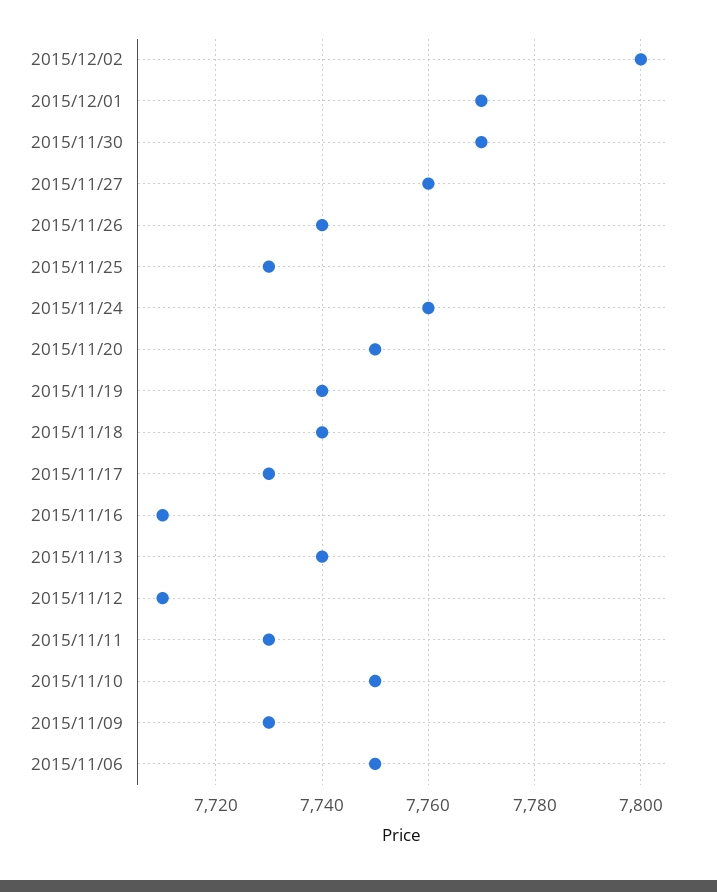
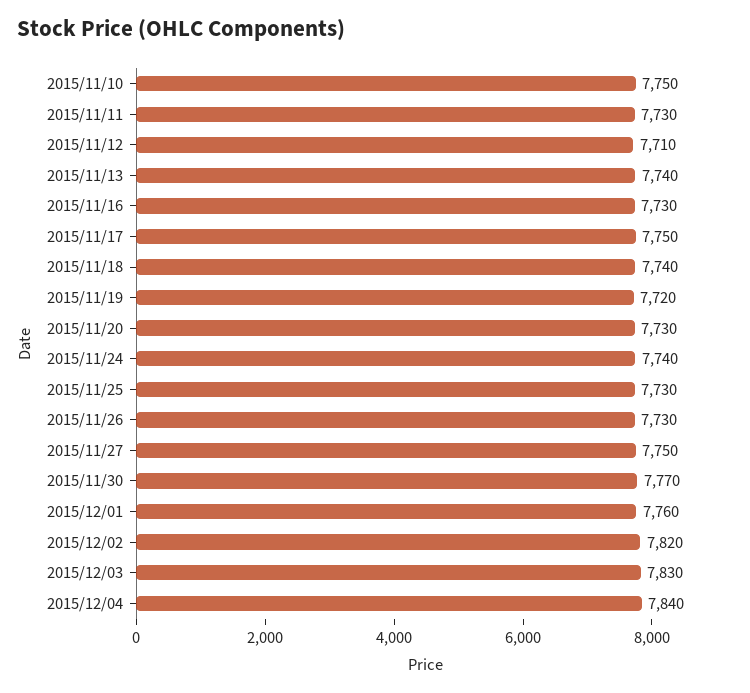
2015/12/02: 7800 -> 7820
2015/12/01: 7770 -> 7760
2015/11/27: 7760 -> 7750
2015/11/26: 7740 -> 7730
2015/11/24: 7760 -> 7740
2015/11/20: 7750 -> 7730
2015/11/19: 7740 -> 7720
2015/11/17: 7730 -> 7750
2015/11/16: 7710 -> 7730
2015/11/09: 7730 -> none
2015/11/06: 7750 -> none
2015/12/03: none -> 7830
2015/12/04: none -> 7840

